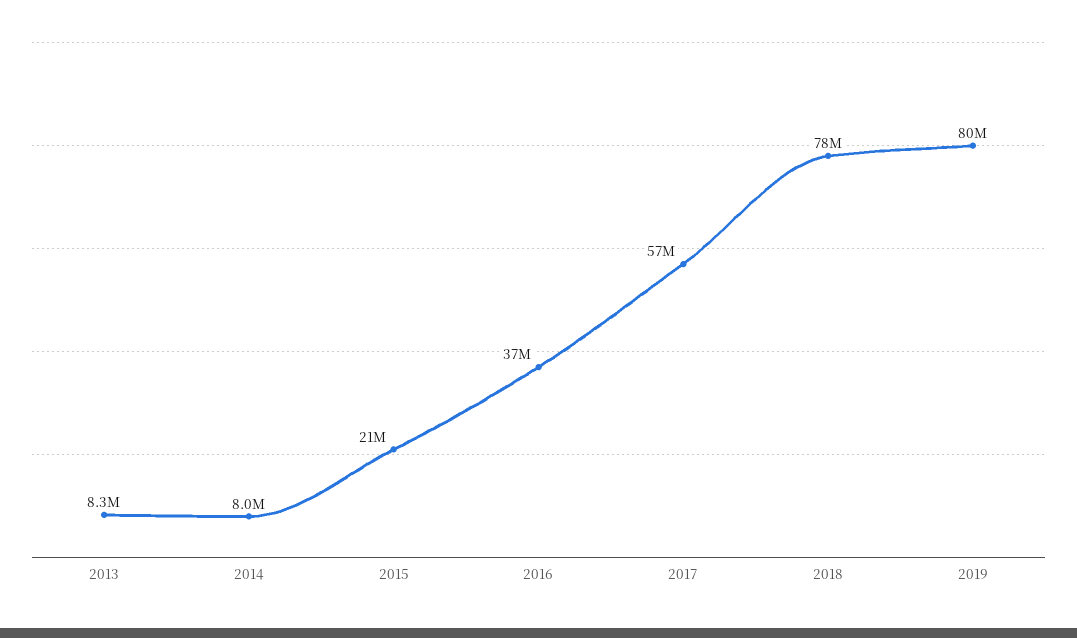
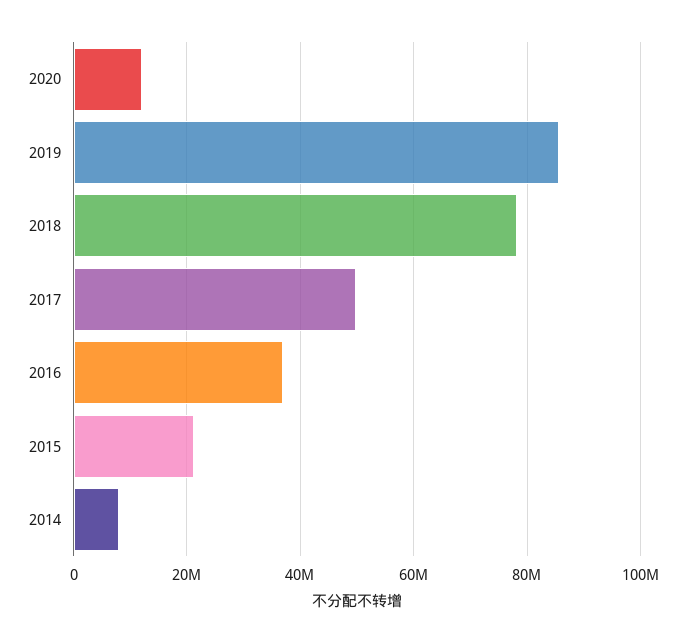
2013: 8300000 -> none
2017: 57000000 -> 50000000
2019: 80000000 -> 86000000
2020: none -> 12000000

